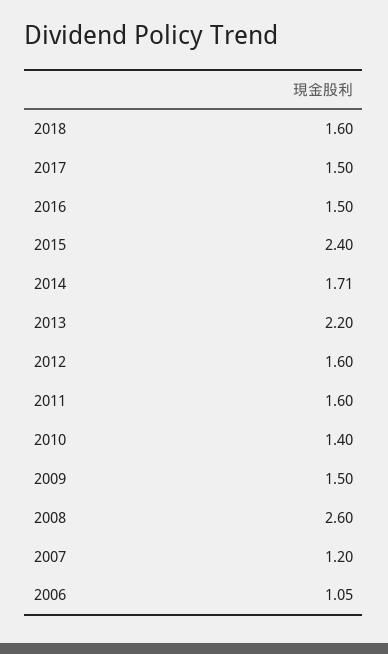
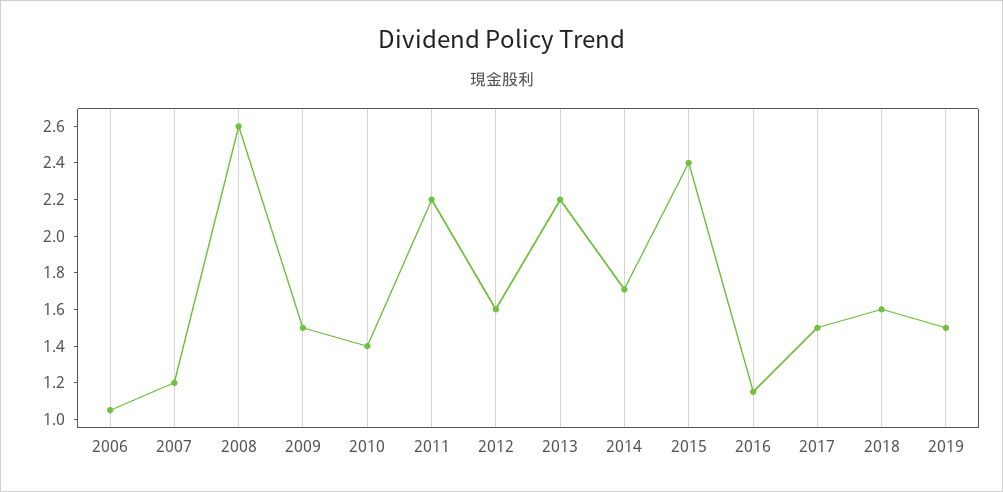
2016: 1.5 -> 1.15
2011: 1.6 -> 2.2
2019: none -> 1.5

